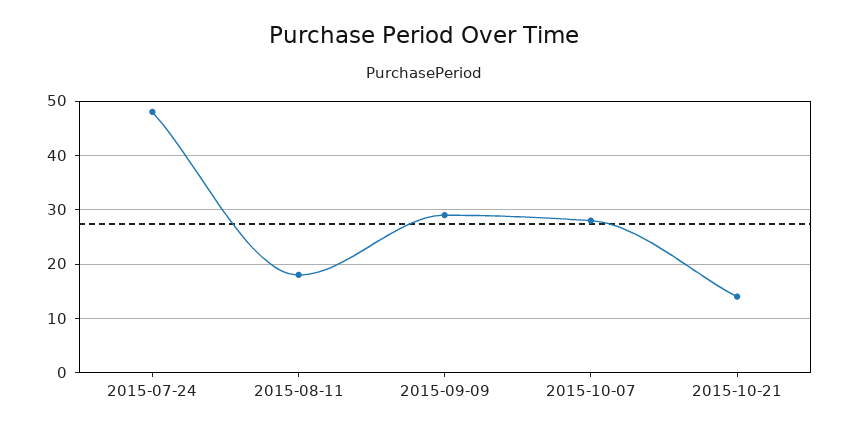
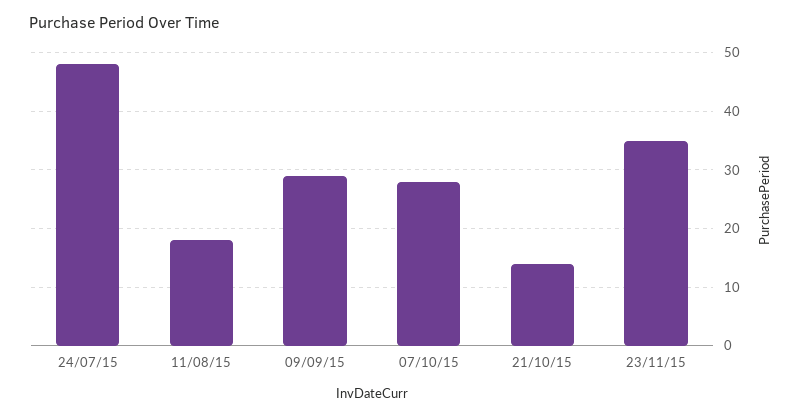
23/11/15: none -> 35

